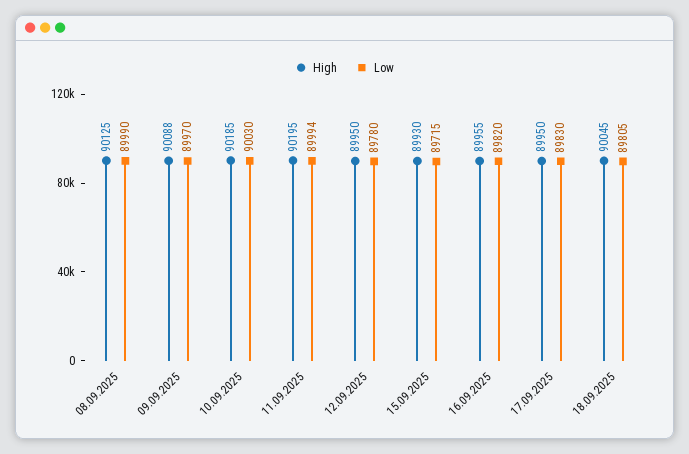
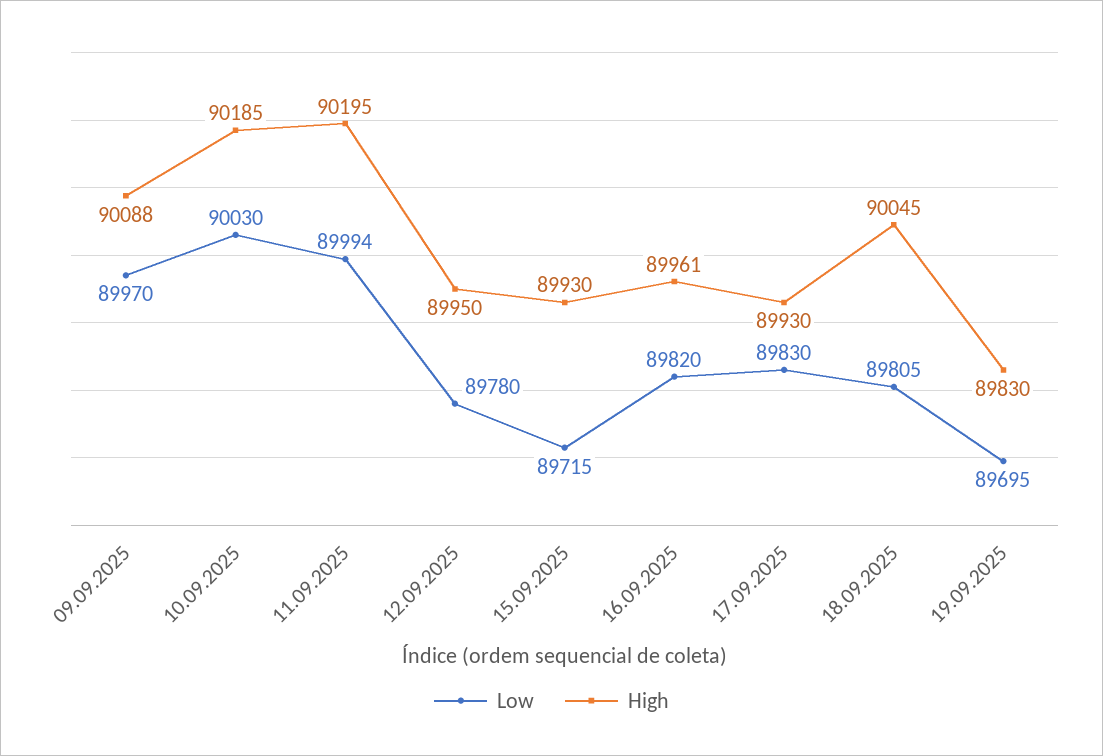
High, 08.09.2025: 90125 -> none
Low, 08.09.2025: 89990 -> none
High, 16.09.2025: 89955 -> 89961
High, 17.09.2025: 89950 -> 89930
Low, 19.09.2025: none -> 89695
High, 19.09.2025: none -> 89830

